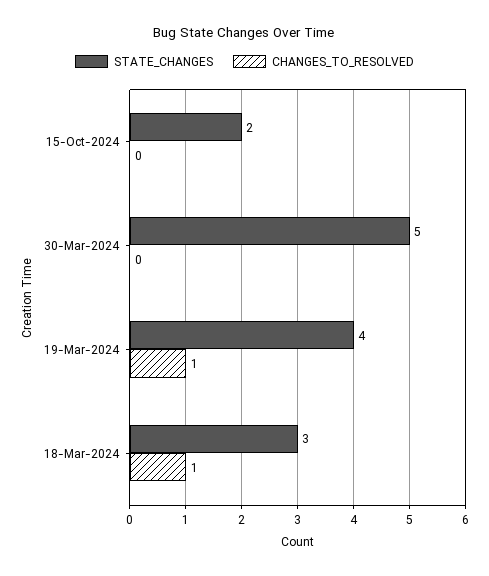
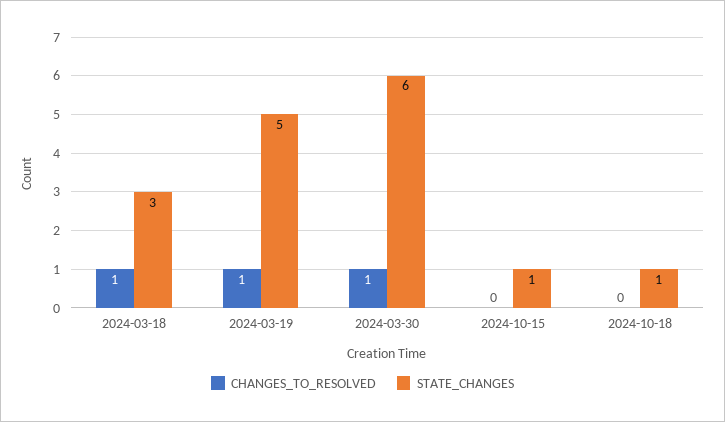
STATE_CHANGES, 15-Oct-2024: 2 -> 1
STATE_CHANGES, 30-Mar-2024: 5 -> 6
CHANGES_TO_RESOLVED, 30-Mar-2024: 0 -> 1
STATE_CHANGES, 19-Mar-2024: 4 -> 5
CHANGES_TO_RESOLVED, 2024-10-18: none -> 0
STATE_CHANGES, 2024-10-18: none -> 1

